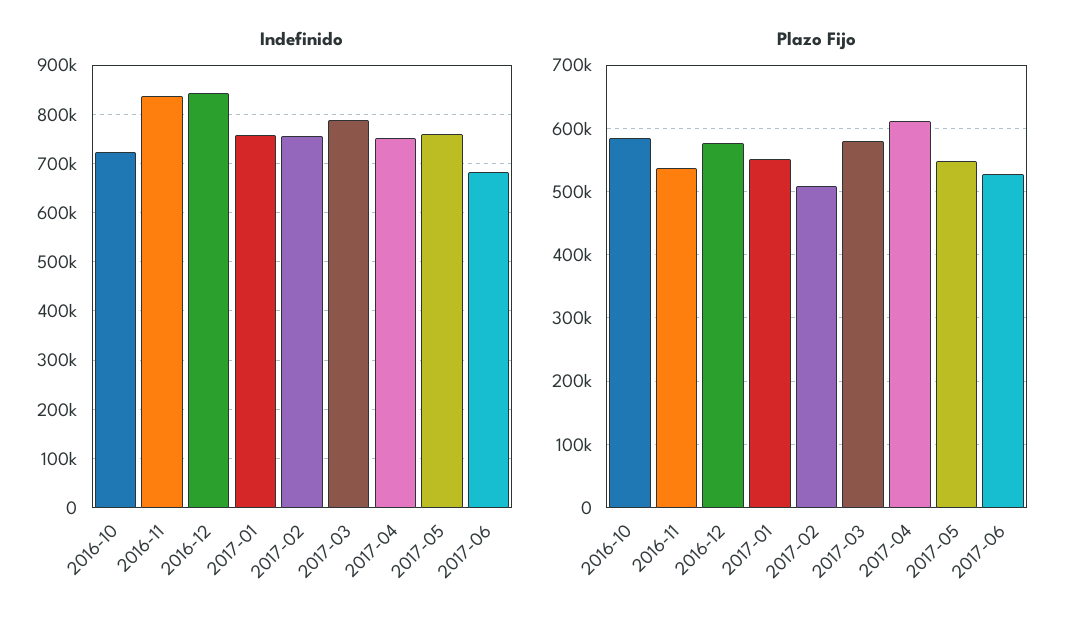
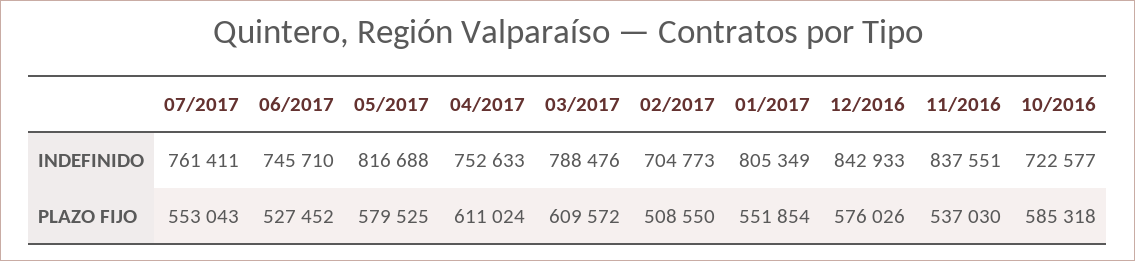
Indefinido, 2017-01: 760000 -> 805349
Indefinido, 2017-02: 760000 -> 704773
Indefinido, 2017-05: 760000 -> 816688
Indefinido, 2017-06: 680000 -> 745710
Plazo Fijo, 2017-03: 580000 -> 609572
Plazo Fijo, 2017-05: 550000 -> 579525
Indefinido, 07/2017: none -> 761411
Plazo Fijo, 07/2017: none -> 553043

